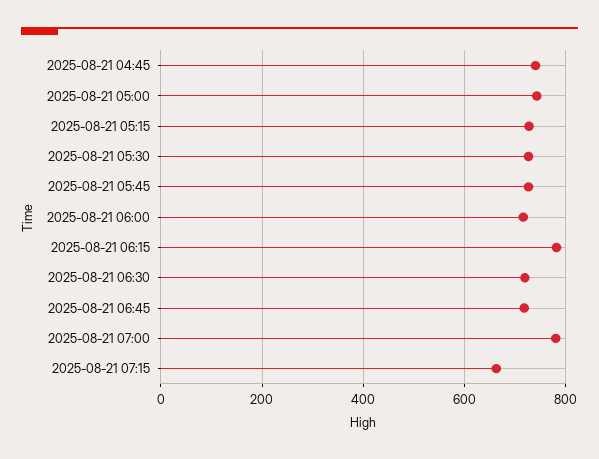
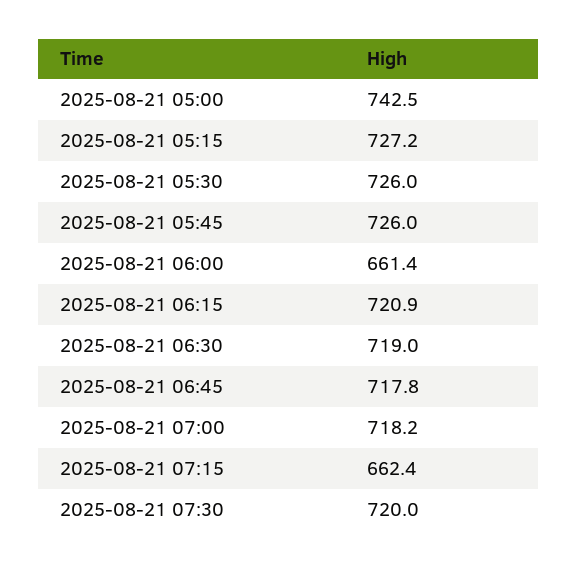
2025-08-21 04:45: 740 -> none
2025-08-21 06:00: 720 -> 661.4
2025-08-21 06:15: 780 -> 720.9
2025-08-21 07:00: 780 -> 718.2
2025-08-21 07:30: none -> 720

